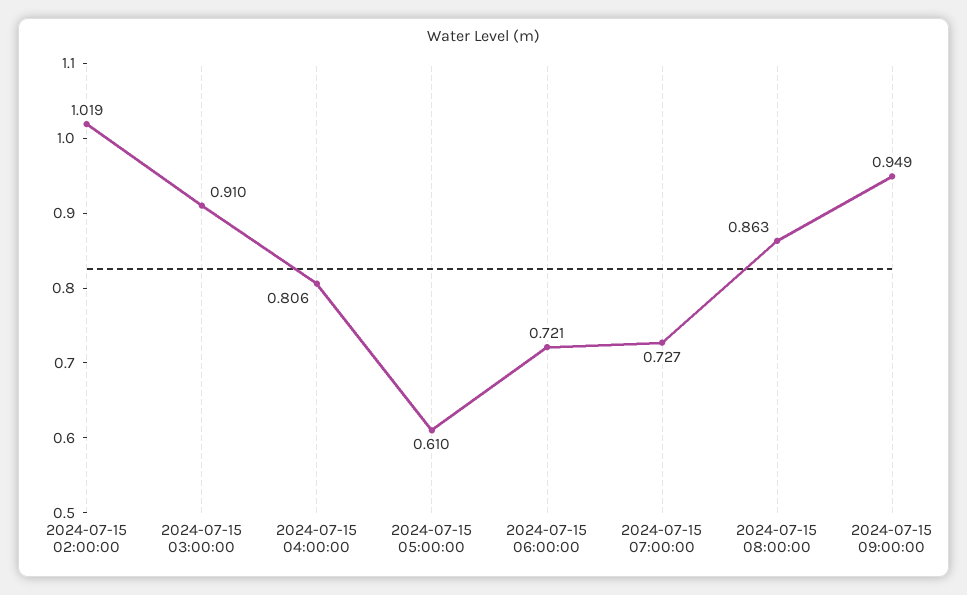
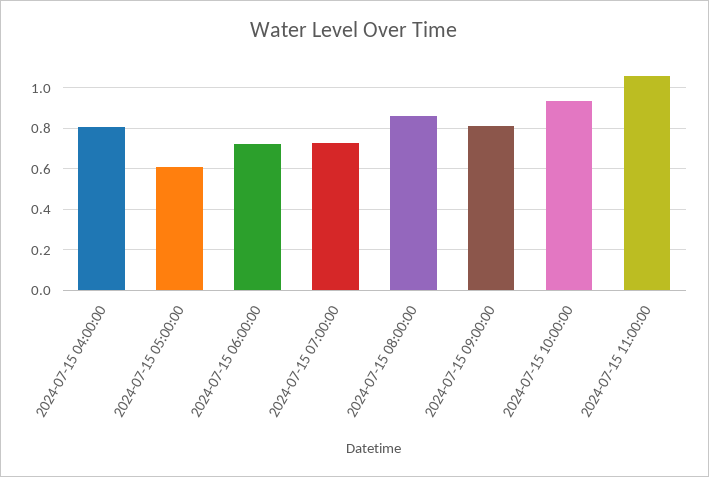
2024-07-15 02:00:00: 1.019 -> none
2024-07-15 03:00:00: 0.91 -> none
2024-07-15 09:00:00: 0.949 -> 0.8
2024-07-15 10:00:00: none -> 0.95
2024-07-15 11:00:00: none -> 1.05

